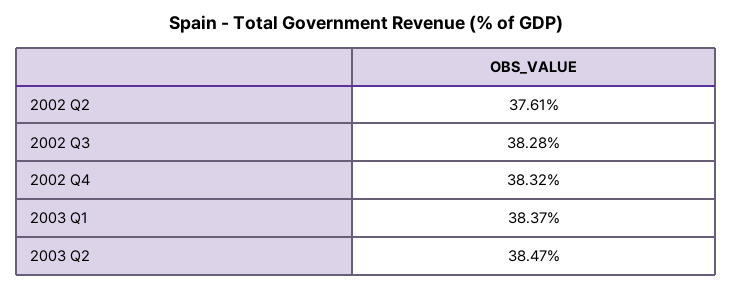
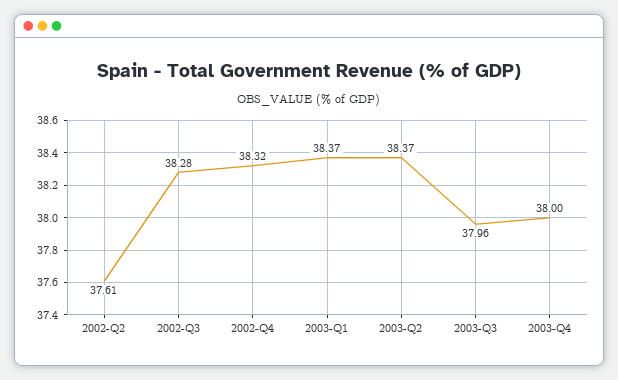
2003 Q2: 38.47 -> 38.37
2003-Q3: none -> 37.96
2003-Q4: none -> 38

